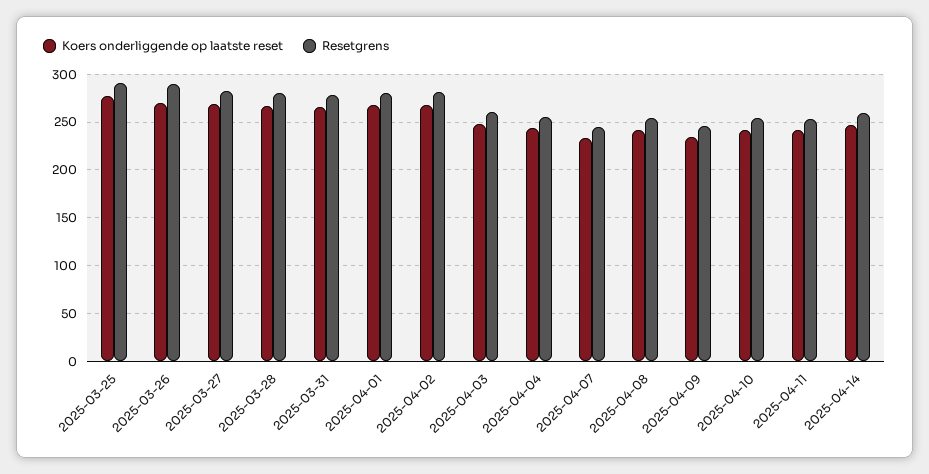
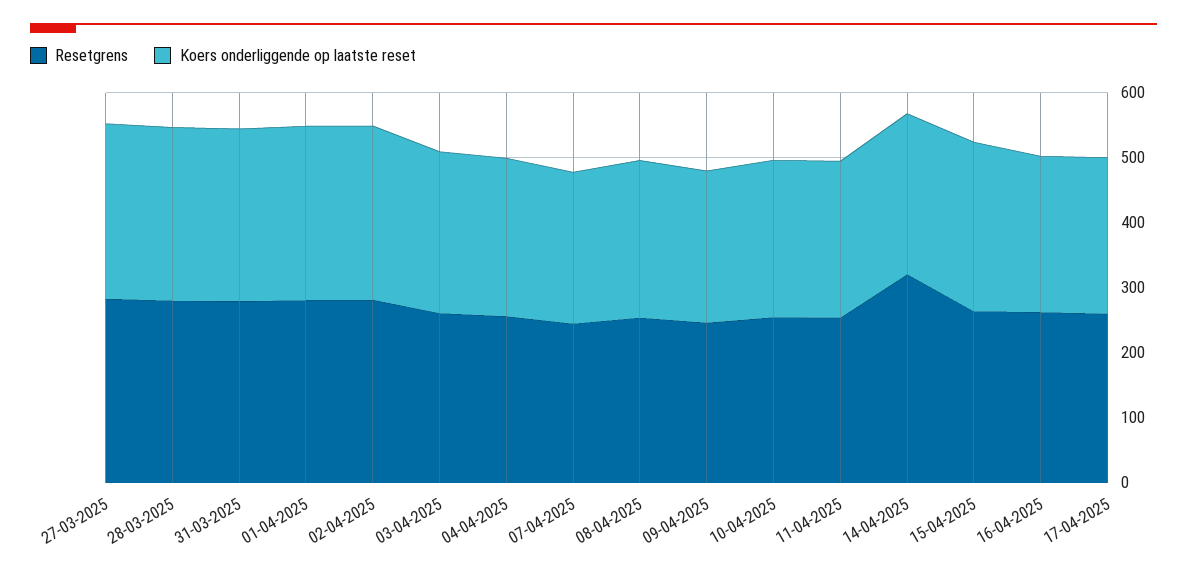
Koers onderliggende op laatste reset, 2025-03-25: 280 -> none
Resetgrens, 2025-03-25: 290 -> none
Koers onderliggende op laatste reset, 2025-03-26: 270 -> none
Resetgrens, 2025-03-26: 290 -> none
Resetgrens, 2025-04-14: 260 -> 320
Resetgrens, 15-04-2025: none -> 260
Koers onderliggende op laatste reset, 15-04-2025: none -> 260
Resetgrens, 16-04-2025: none -> 260
Koers onderliggende op laatste reset, 16-04-2025: none -> 240
Resetgrens, 17-04-2025: none -> 260
Koers onderliggende op laatste reset, 17-04-2025: none -> 240

